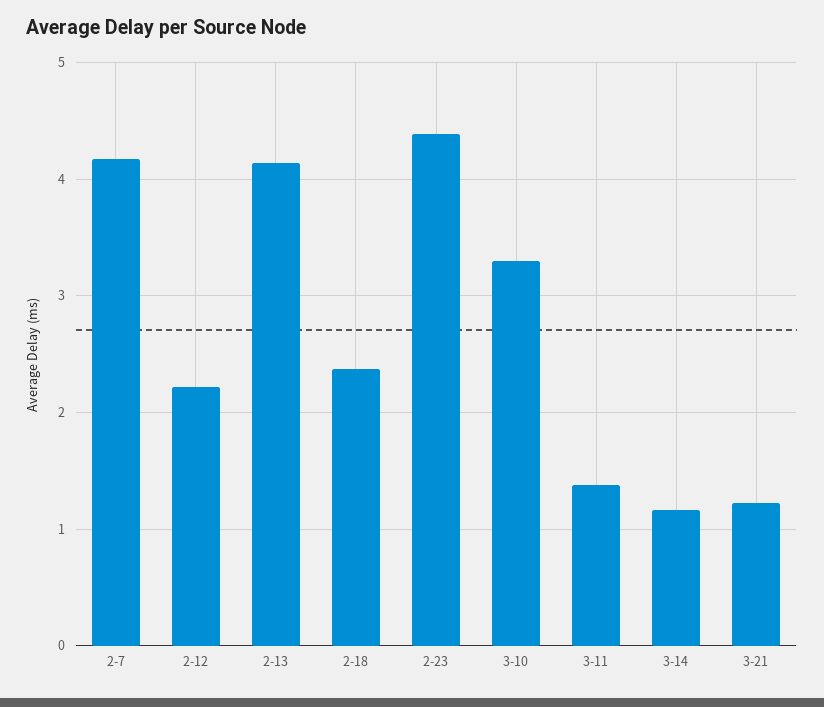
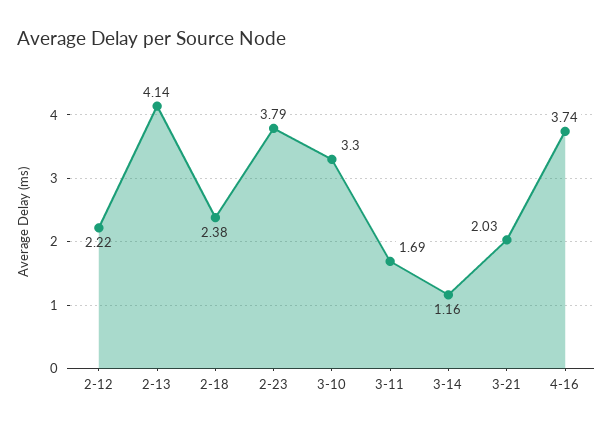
2-7: 4.2 -> none
2-23: 4.4 -> 3.79
3-11: 1.4 -> 1.69
3-21: 1.2 -> 2.03
4-16: none -> 3.74

